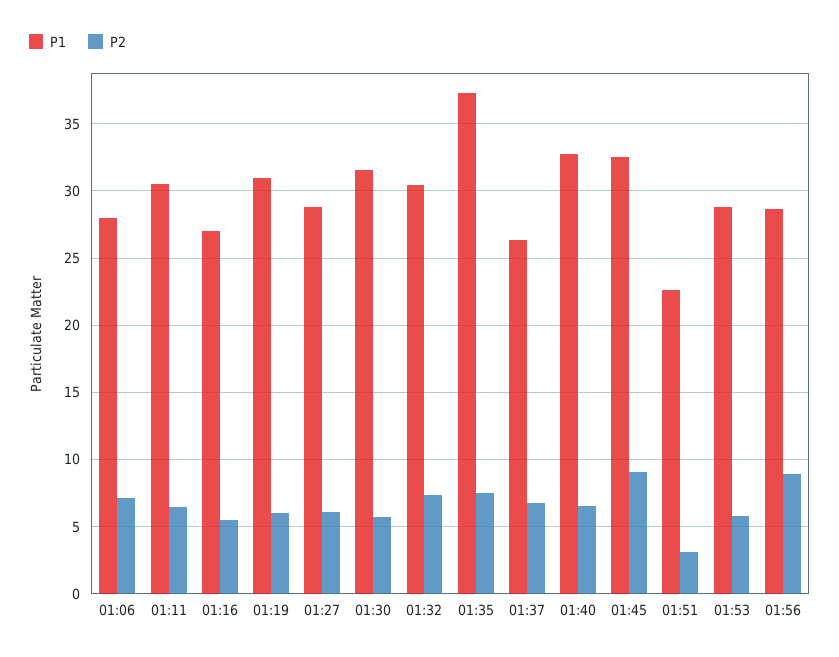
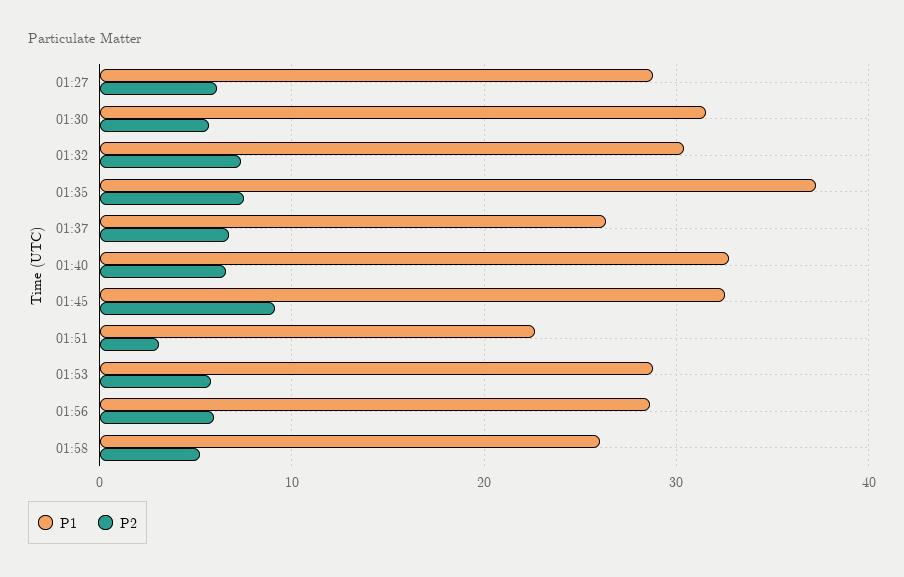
P1, 01:06: 28 -> none
P2, 01:06: 7 -> none
P1, 01:11: 30.5 -> none
P2, 01:11: 6.5 -> none
P1, 01:16: 27 -> none
P2, 01:16: 5.5 -> none
P1, 01:19: 31 -> none
P2, 01:19: 6 -> none
P2, 01:56: 9 -> 6
P1, 01:58: none -> 26
P2, 01:58: none -> 5

